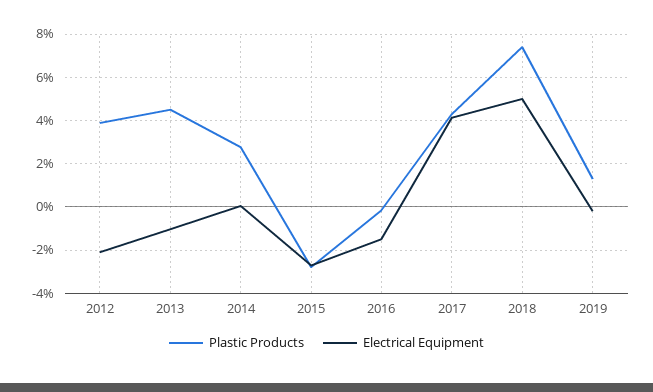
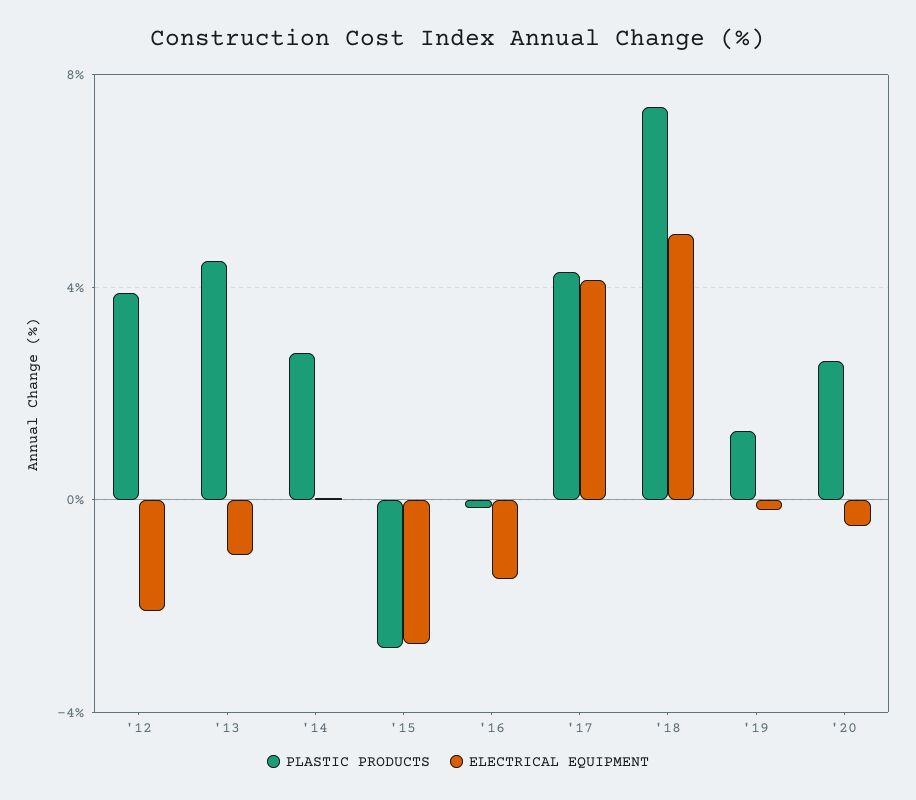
Plastic Products, '20: none -> 2.5
Electrical Equipment, '20: none -> -0.5

